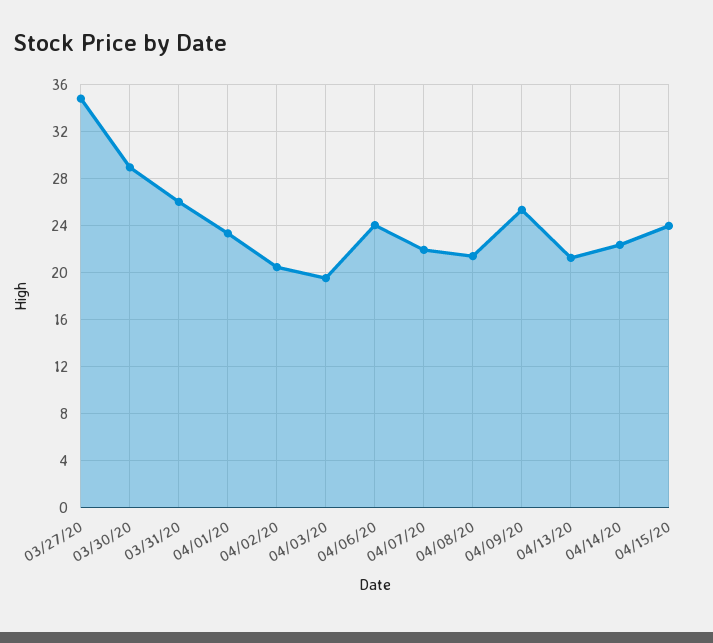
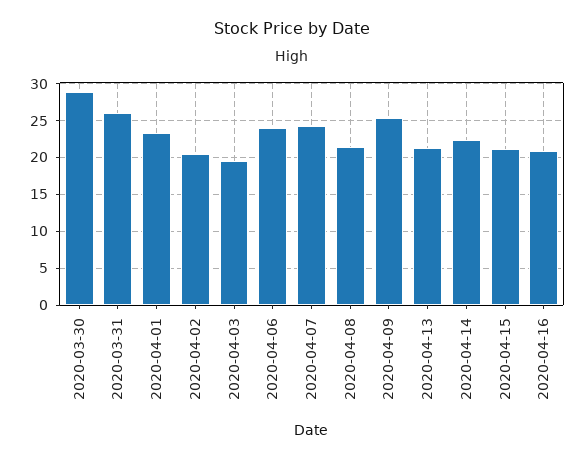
03/27/20: 35 -> none
04/07/20: 22 -> 24
04/15/20: 24 -> 21
2020-04-16: none -> 21

